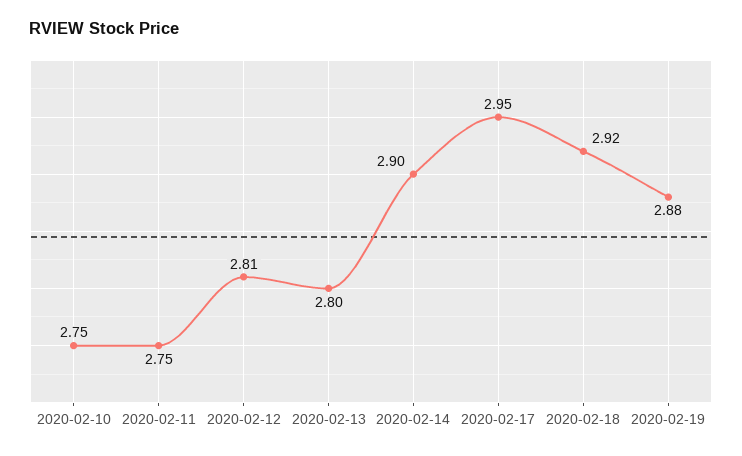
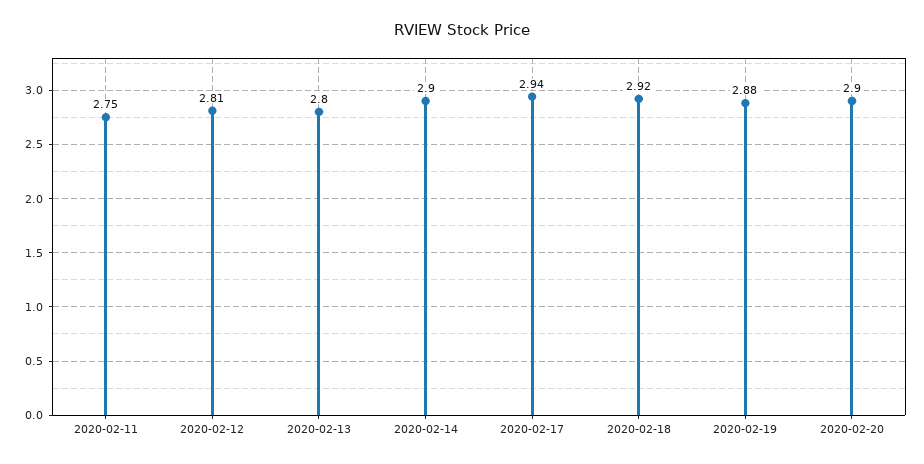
2020-02-10: 2.75 -> none
2020-02-17: 2.95 -> 2.94
2020-02-20: none -> 2.9

